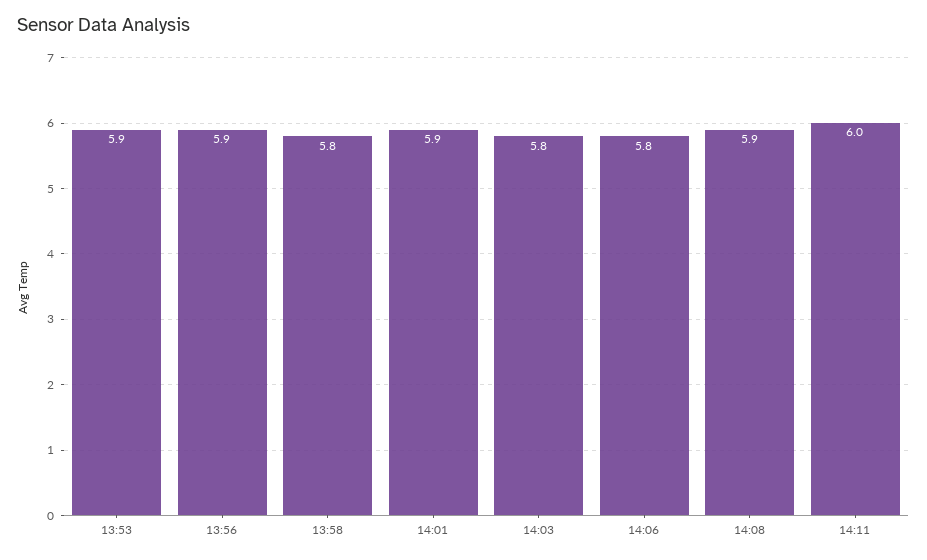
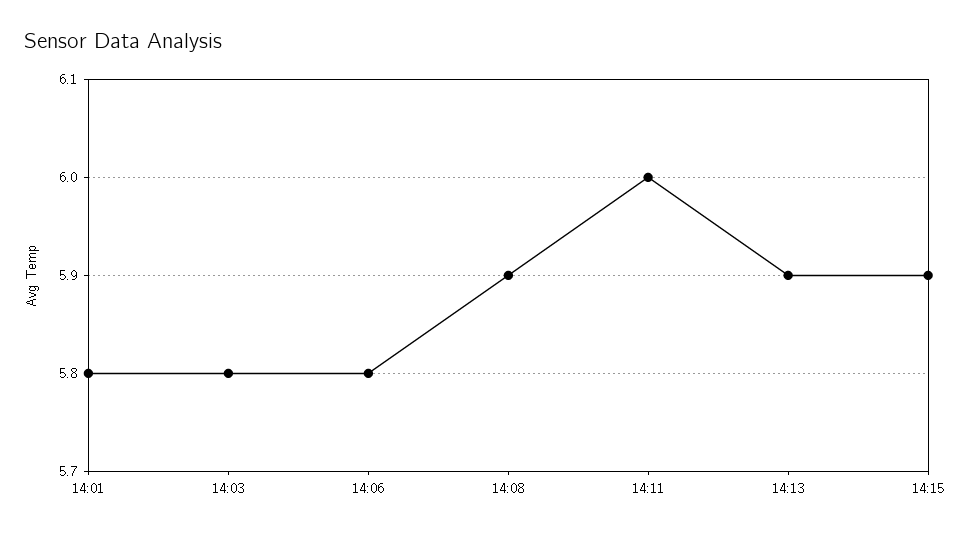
13:53: 5.9 -> none
13:56: 5.9 -> none
13:58: 5.8 -> none
14:01: 5.9 -> 5.8
14:13: none -> 5.9
14:15: none -> 5.9

